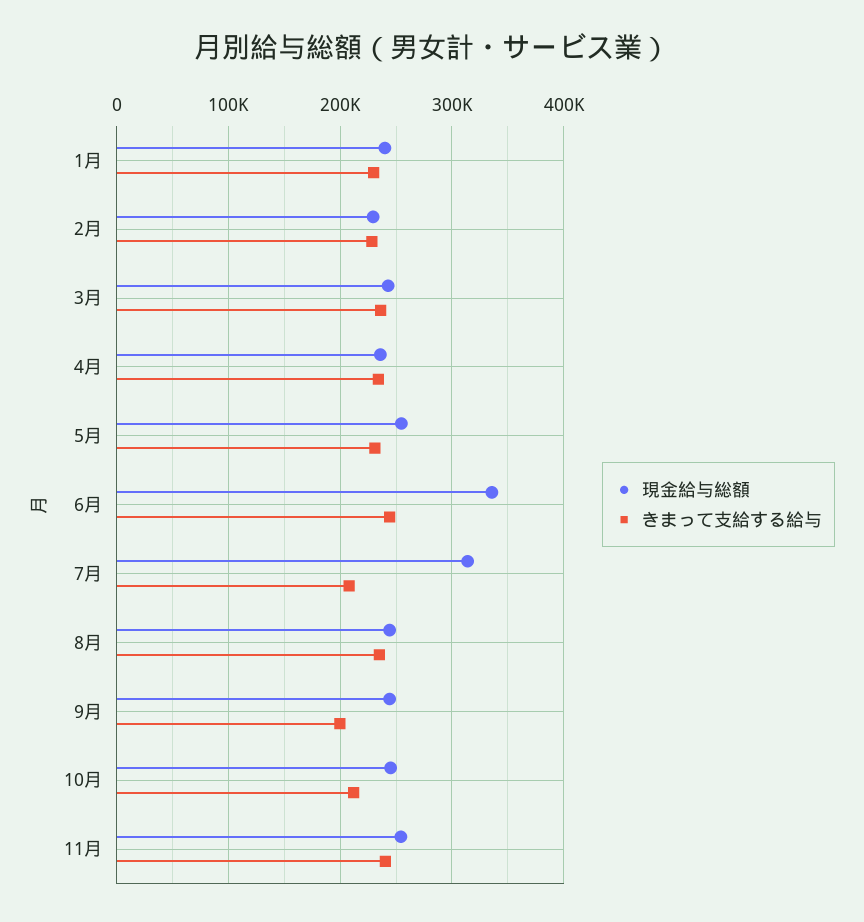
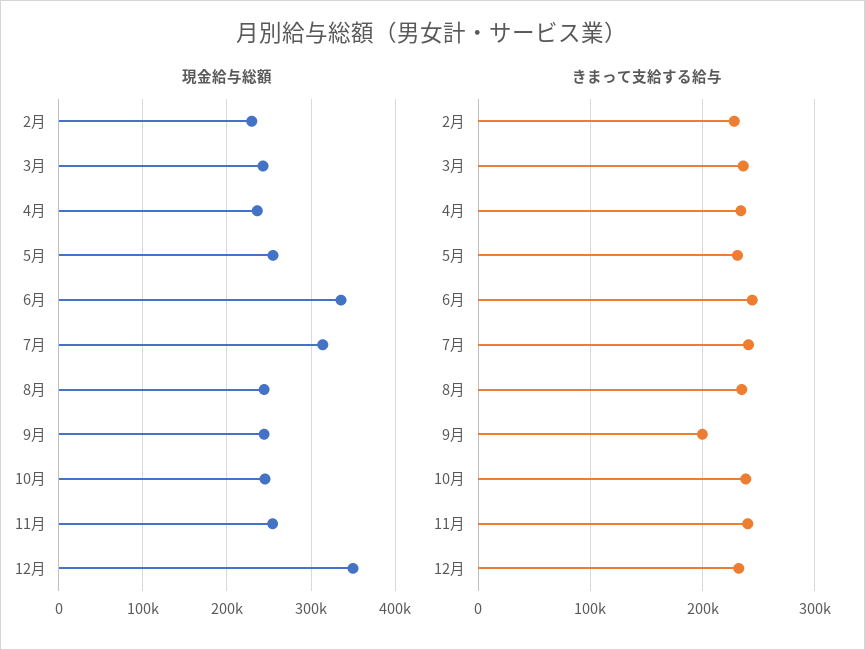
現金給与総額, 1月: 240000 -> none
きまって支給する給与, 1月: 230000 -> none
きまって支給する給与, 7月: 210000 -> 240000
きまって支給する給与, 10月: 210000 -> 240000
現金給与総額, 12月: none -> 350000
きまって支給する給与, 12月: none -> 230000

